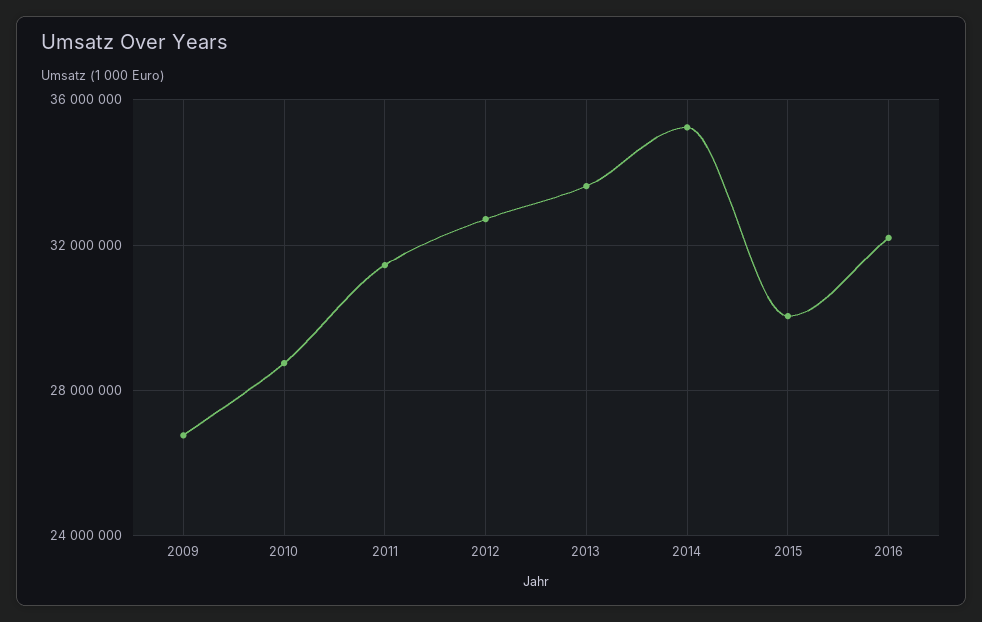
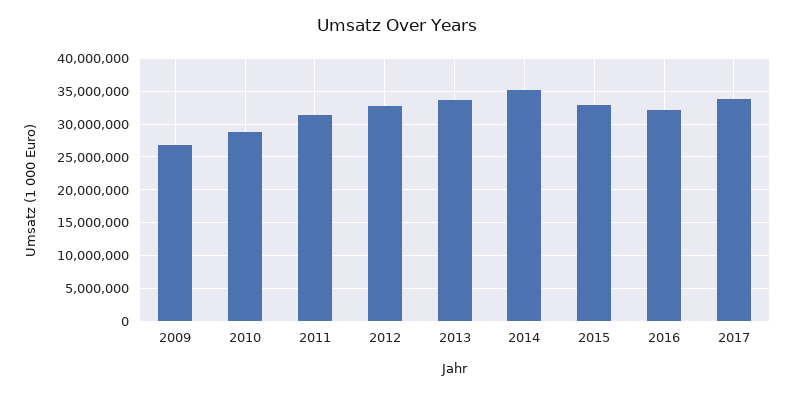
2015: 30000000 -> 33000000
2017: none -> 34000000

